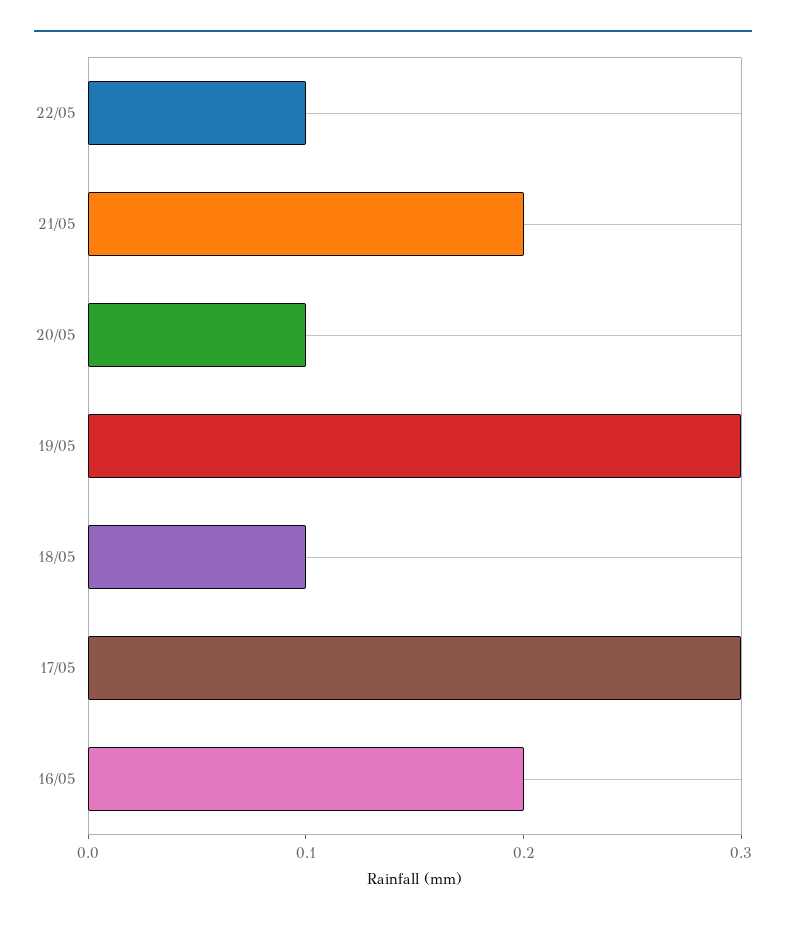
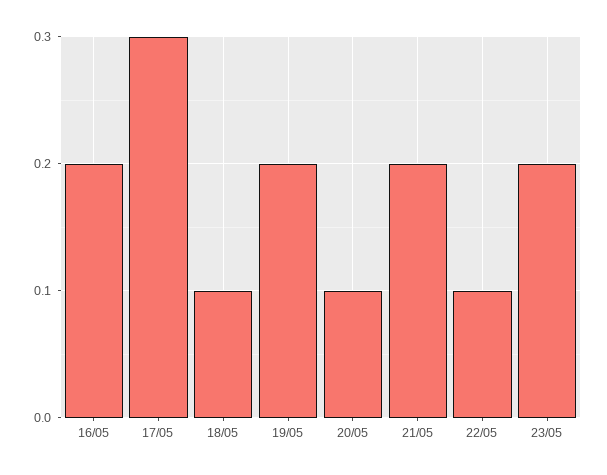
19/05: 0.3 -> 0.2
23/05: none -> 0.2

